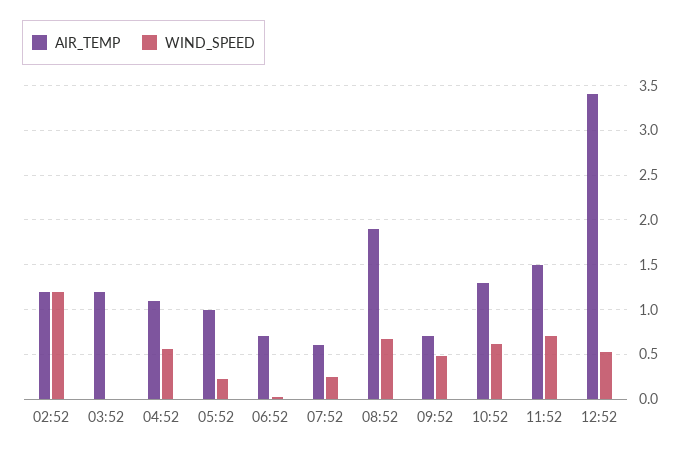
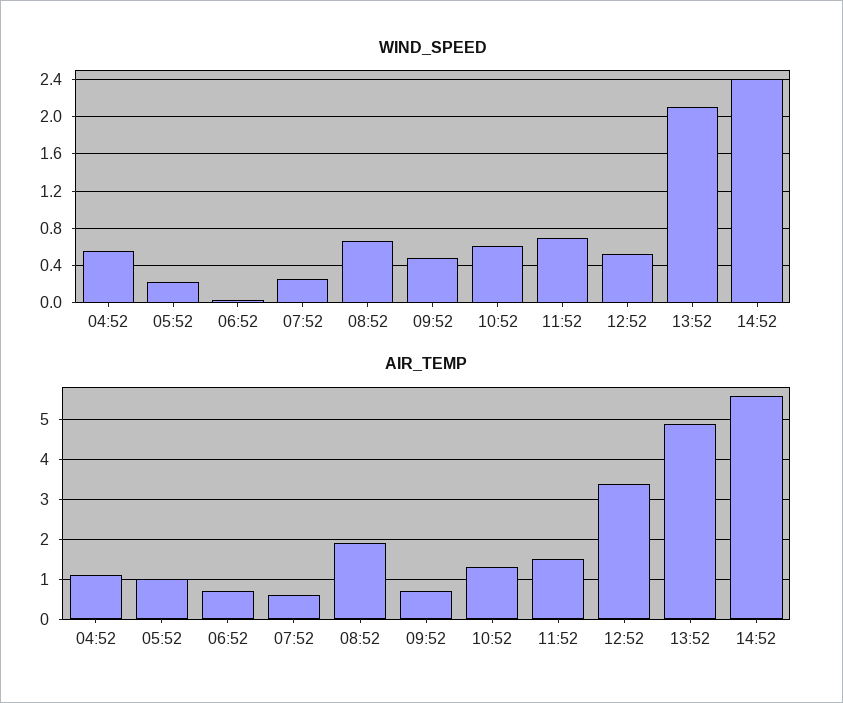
AIR_TEMP, 02:52: 1.2 -> none
WIND_SPEED, 02:52: 1.2 -> none
AIR_TEMP, 03:52: 1.2 -> none
WIND_SPEED, 03:52: 0 -> none
WIND_SPEED, 13:52: none -> 2.1
WIND_SPEED, 14:52: none -> 2.4
AIR_TEMP, 13:52: none -> 5
AIR_TEMP, 14:52: none -> 5.5

